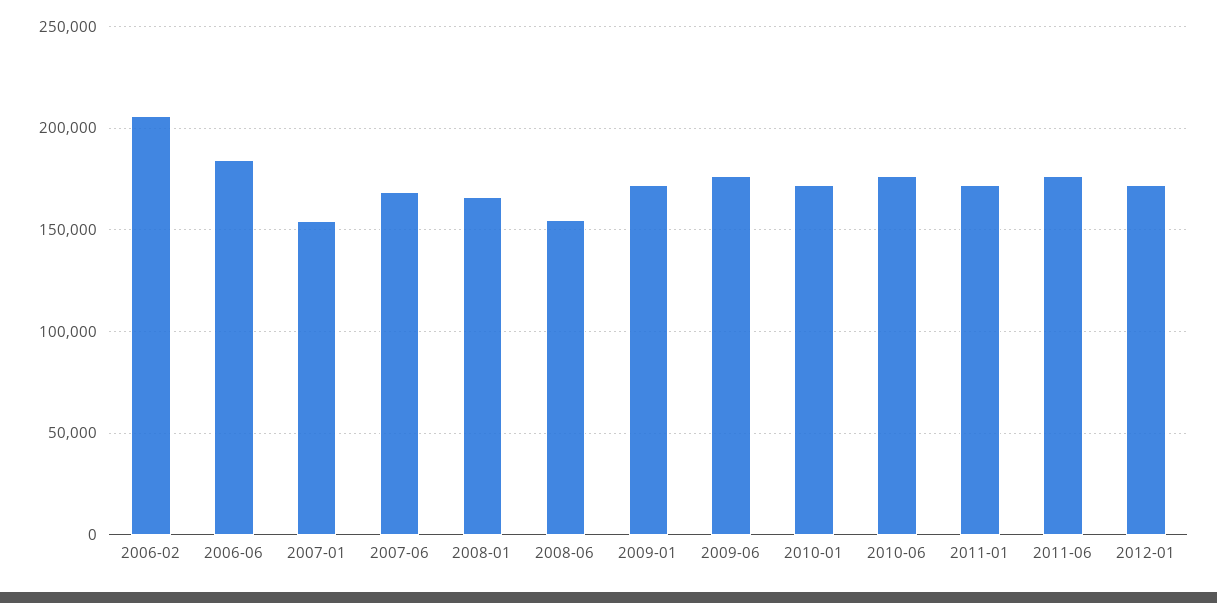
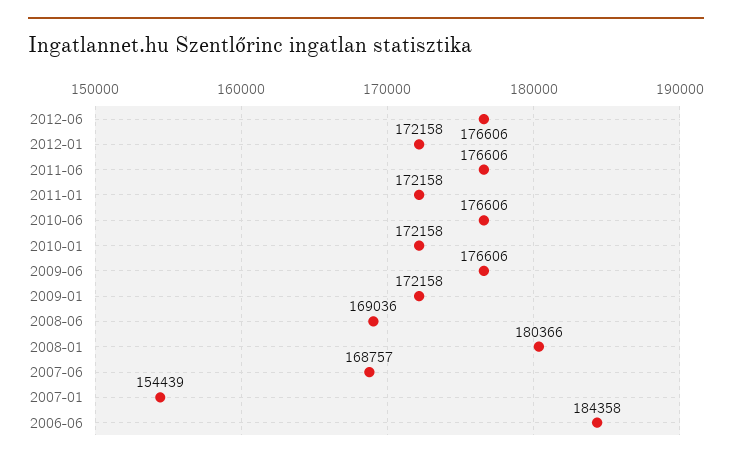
2006-02: 205000 -> none
2008-01: 165000 -> 180366
2008-06: 155000 -> 169036
2012-06: none -> 176606

